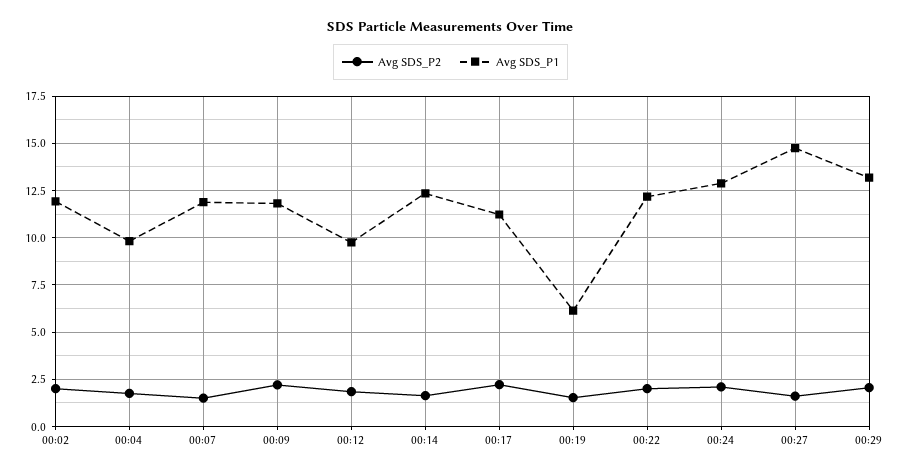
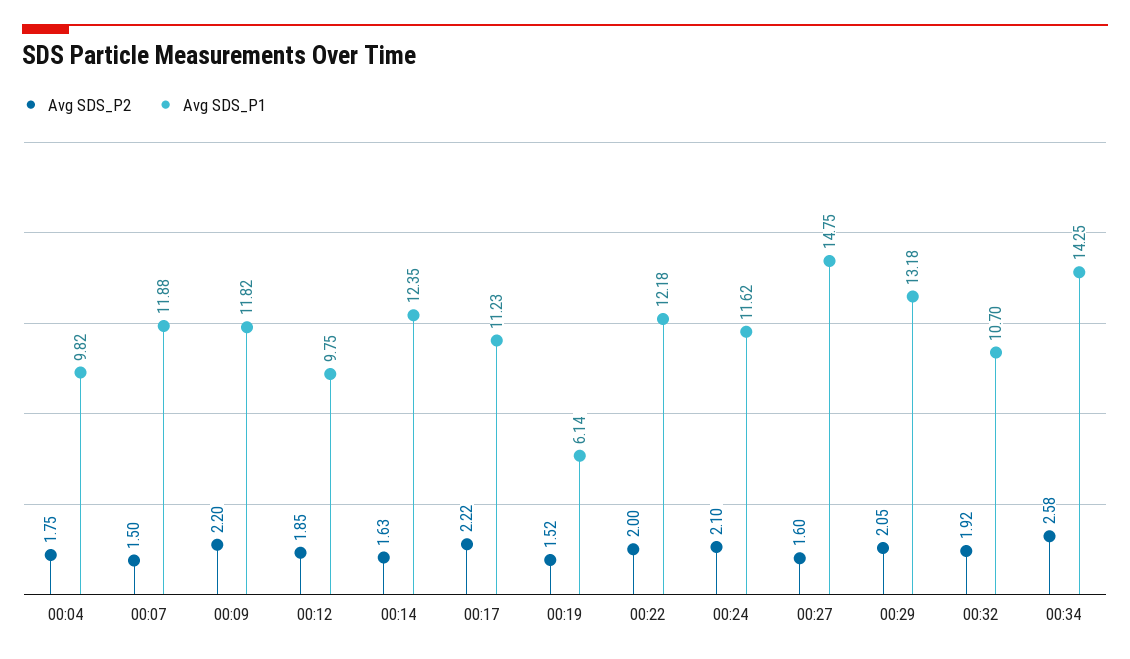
Avg SDS_P2, 00:02: 2 -> none
Avg SDS_P1, 00:02: 12 -> none
Avg SDS_P1, 00:24: 13 -> 11.62
Avg SDS_P2, 00:32: none -> 1.92
Avg SDS_P1, 00:32: none -> 10.7
Avg SDS_P2, 00:34: none -> 2.58
Avg SDS_P1, 00:34: none -> 14.25

